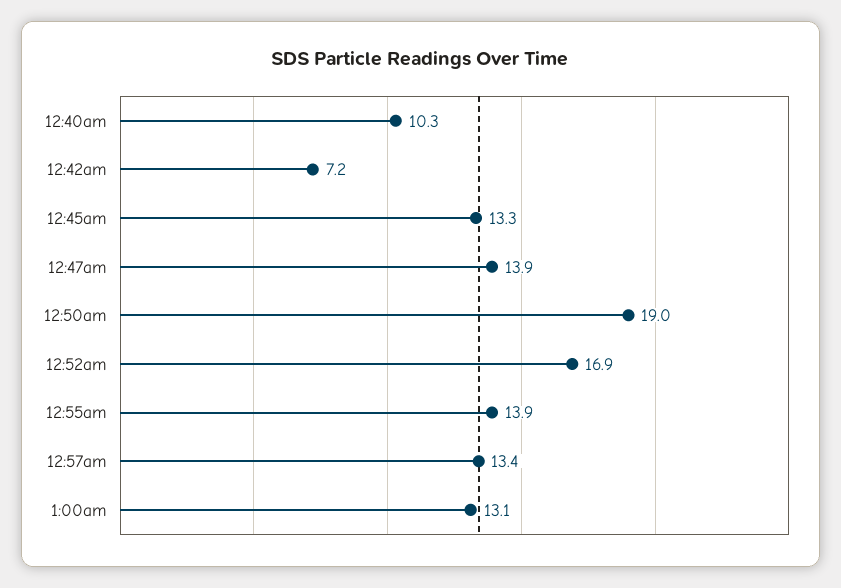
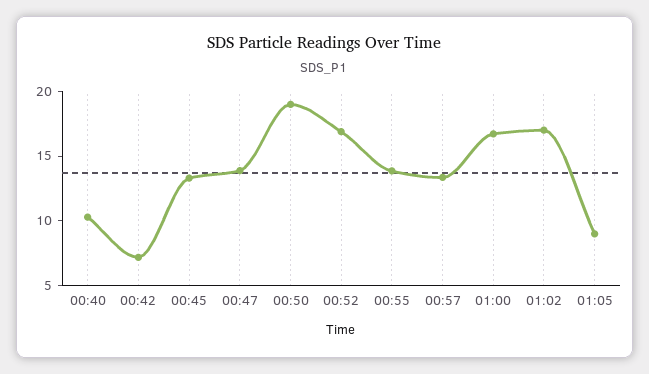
1:00am: 13.1 -> 17
01:02: none -> 17
01:05: none -> 9

